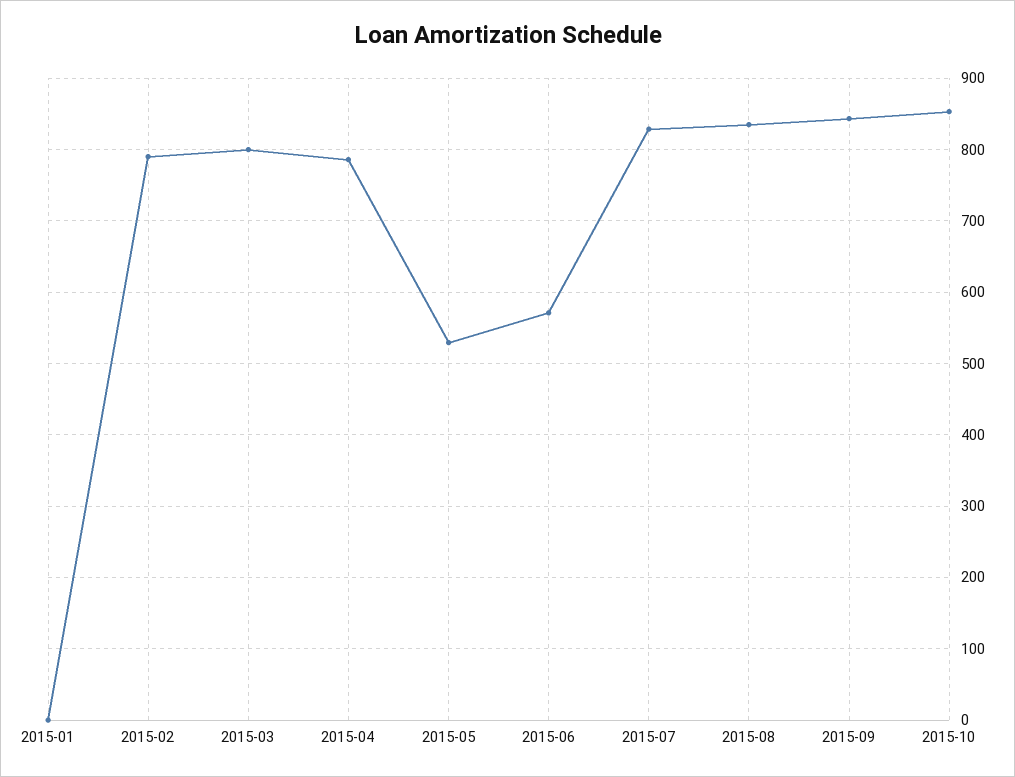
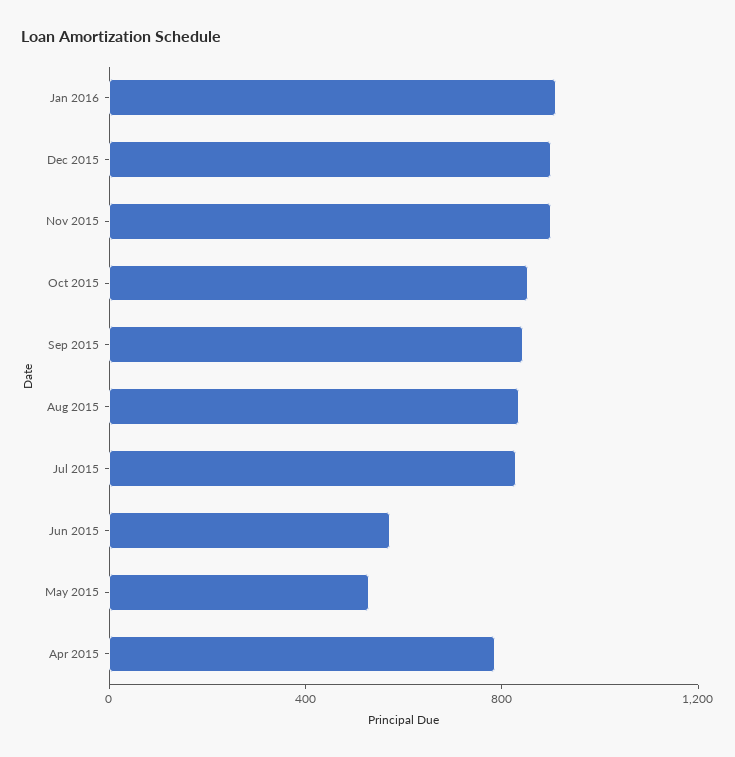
2015-01: 0 -> none
2015-02: 790 -> none
2015-03: 800 -> none
Jan 2016: none -> 900
Dec 2015: none -> 900
Nov 2015: none -> 900

